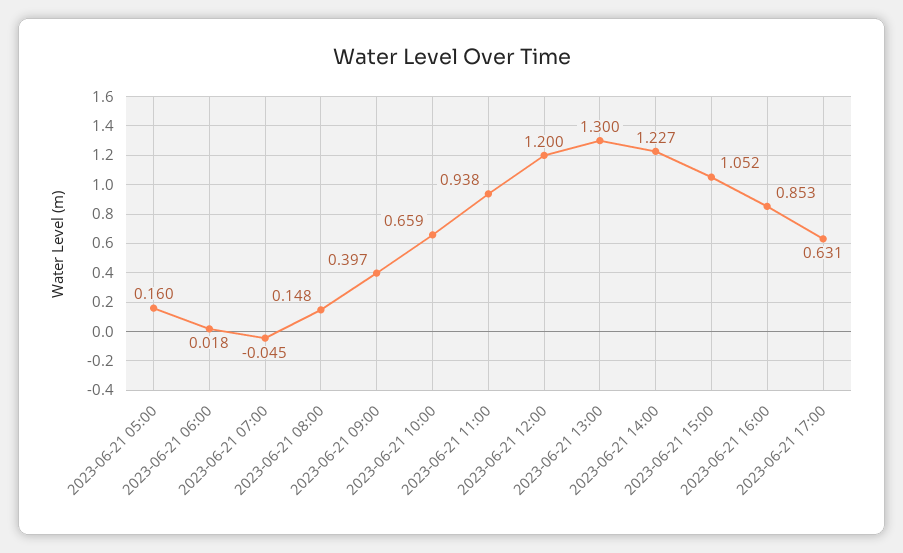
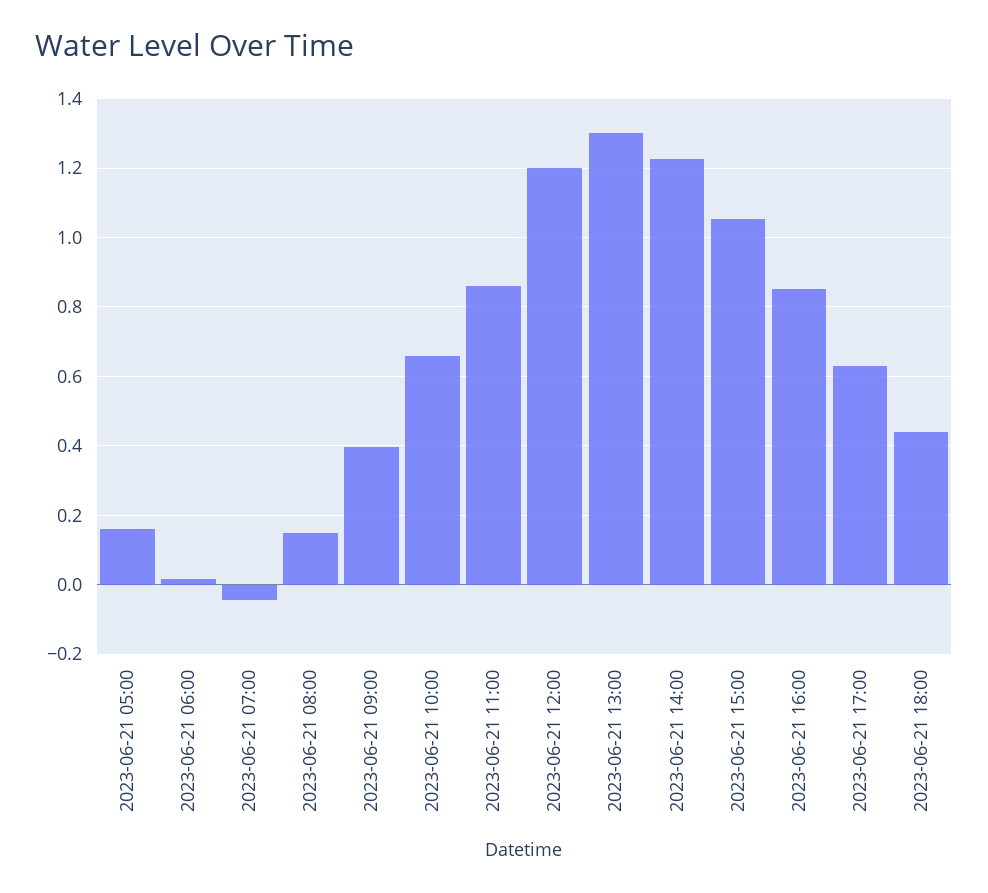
2023-06-21 11:00: 0.938 -> 0.86
2023-06-21 18:00: none -> 0.44

